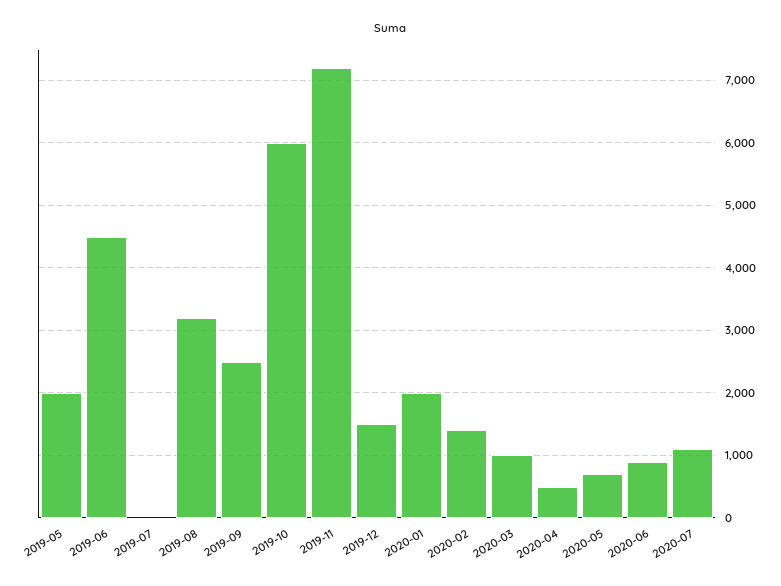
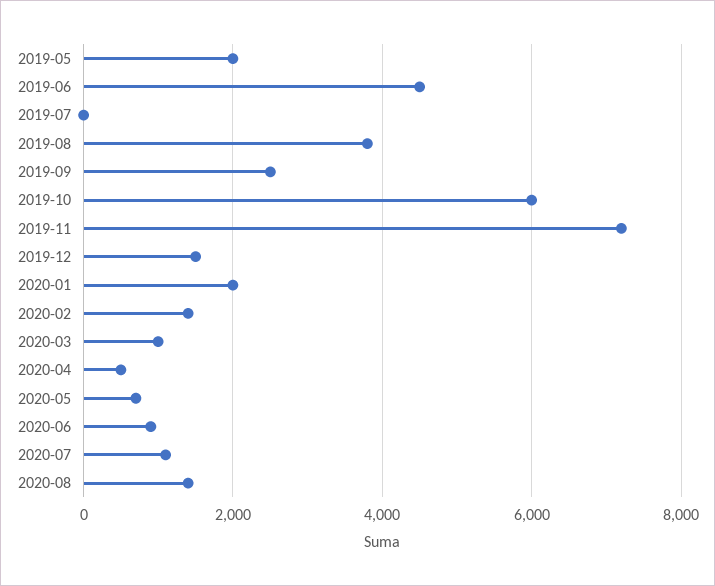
2019-08: 3200 -> 3800
2020-08: none -> 1400

